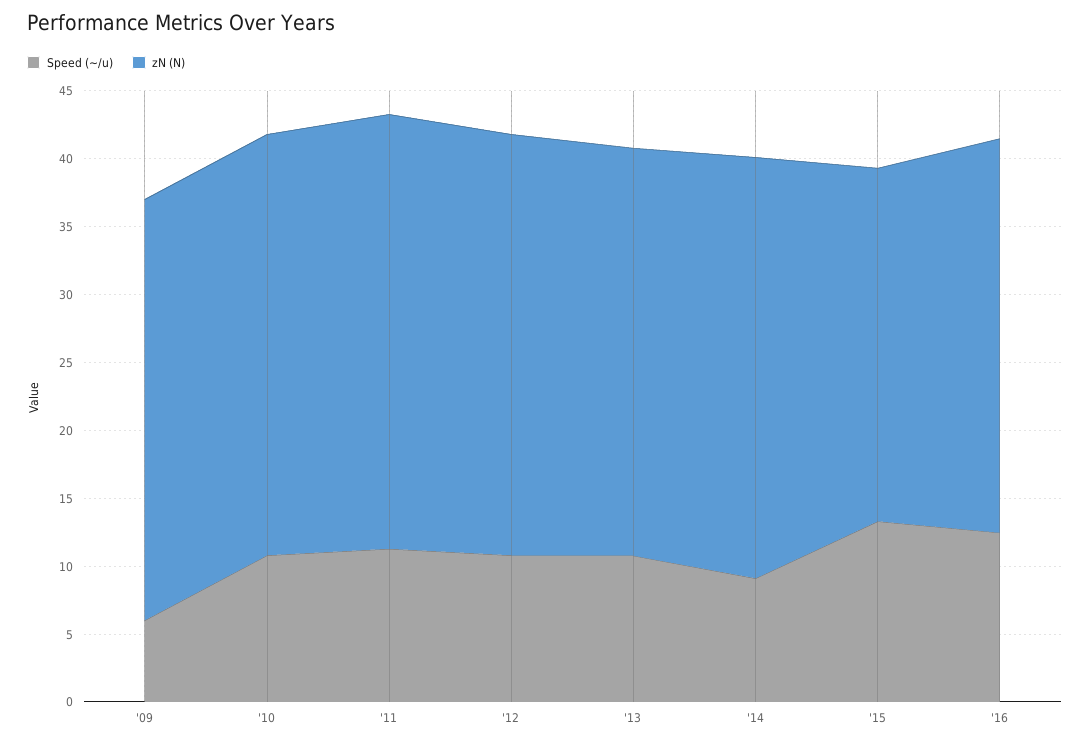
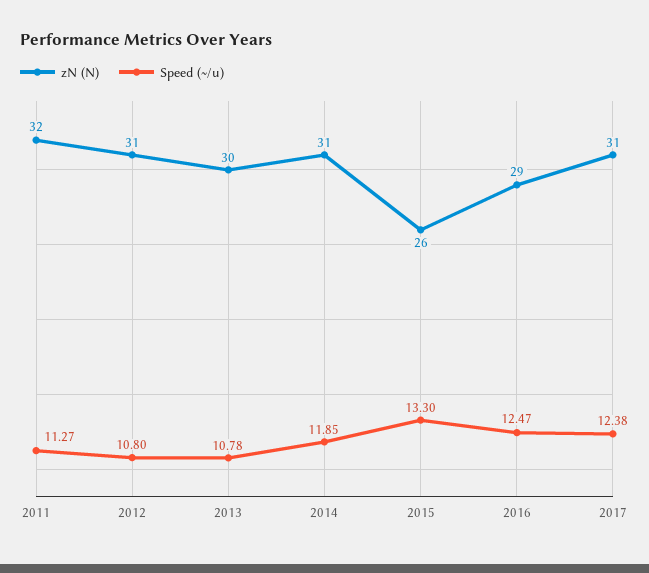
Speed (~/u), '09: 6 -> none
zN (N), '09: 31 -> none
Speed (~/u), '10: 11 -> none
zN (N), '10: 31 -> none
Speed (~/u), '14: 9 -> 11.85
zN (N), 2017: none -> 31
Speed (~/u), 2017: none -> 12.38

